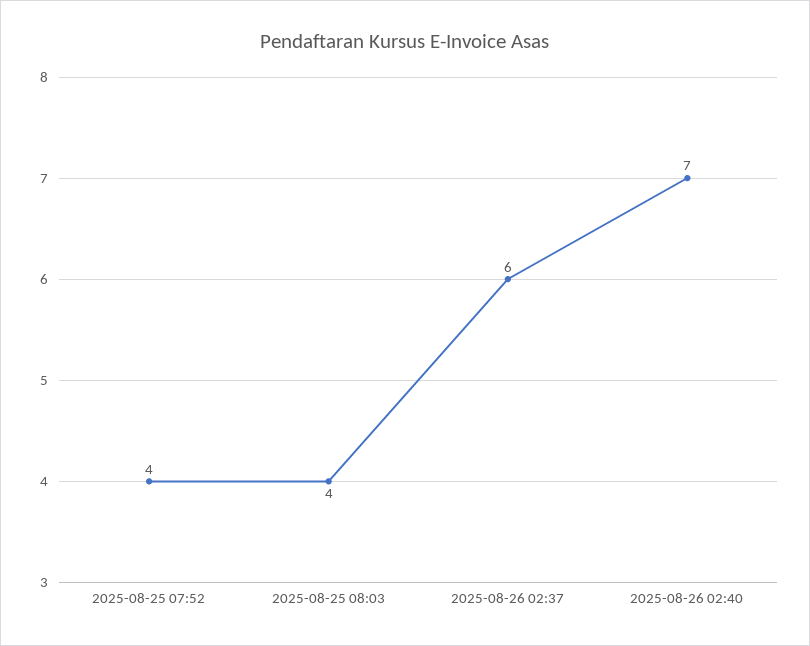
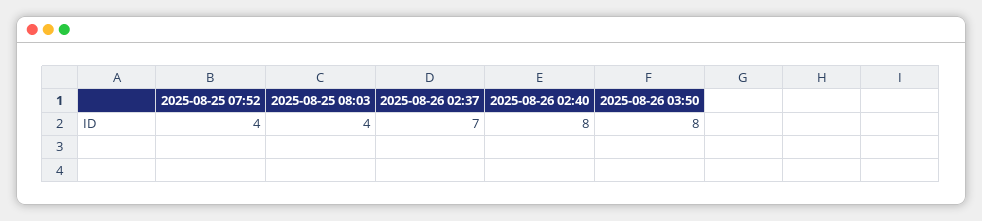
2025-08-26 02:37: 6 -> 7
2025-08-26 02:40: 7 -> 8
2025-08-26 03:50: none -> 8

